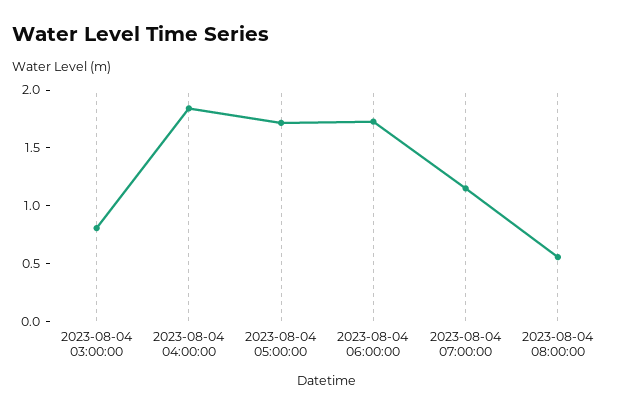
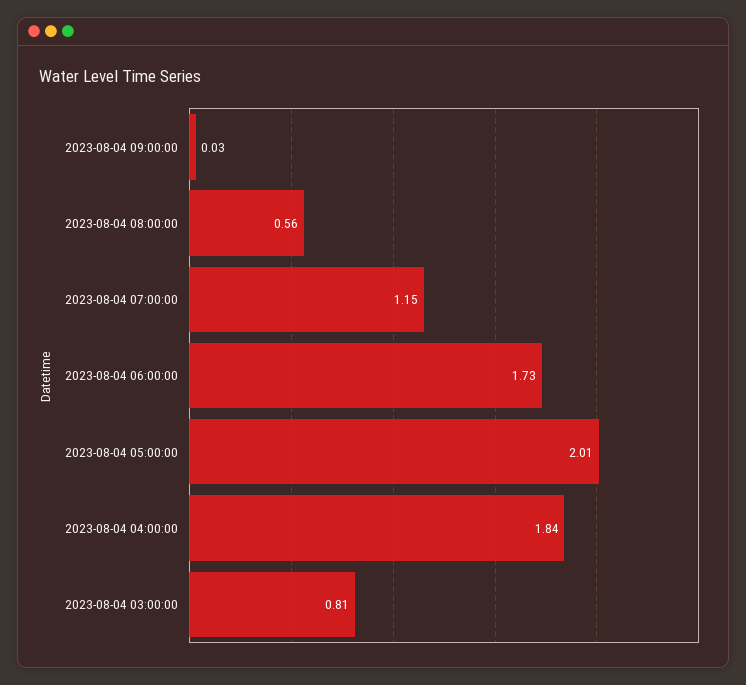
2023-08-04 05:00:00: 1.7 -> 2.01
2023-08-04 09:00:00: none -> 0.03

